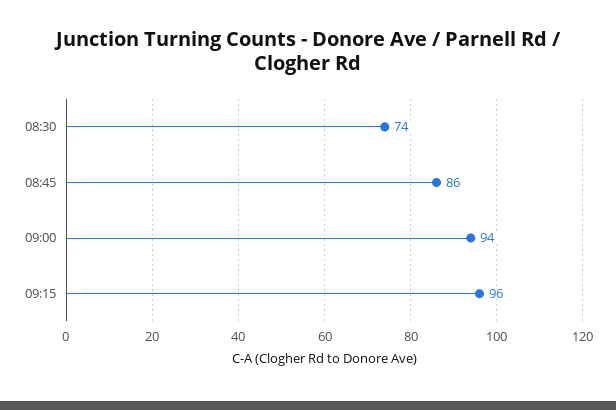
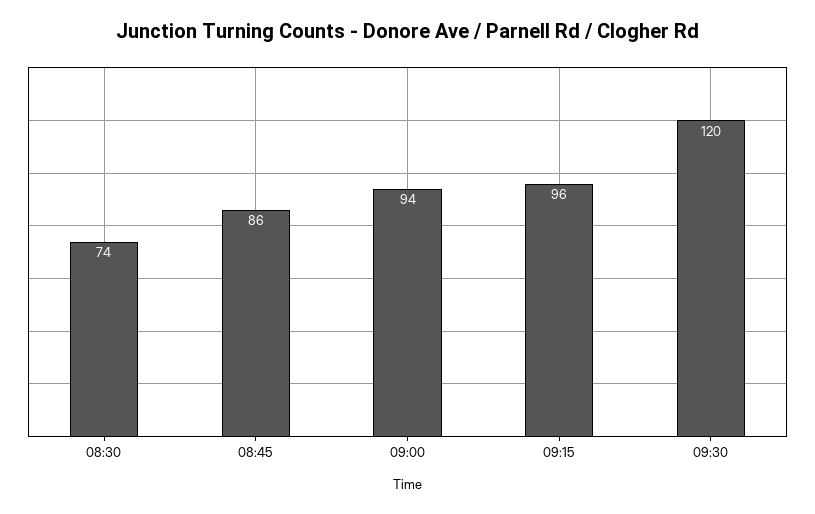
09:30: none -> 120

